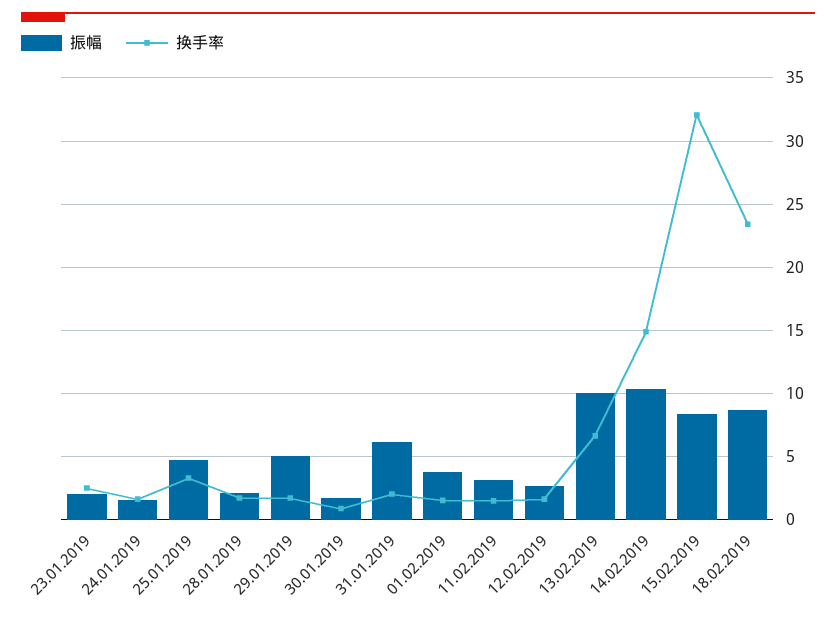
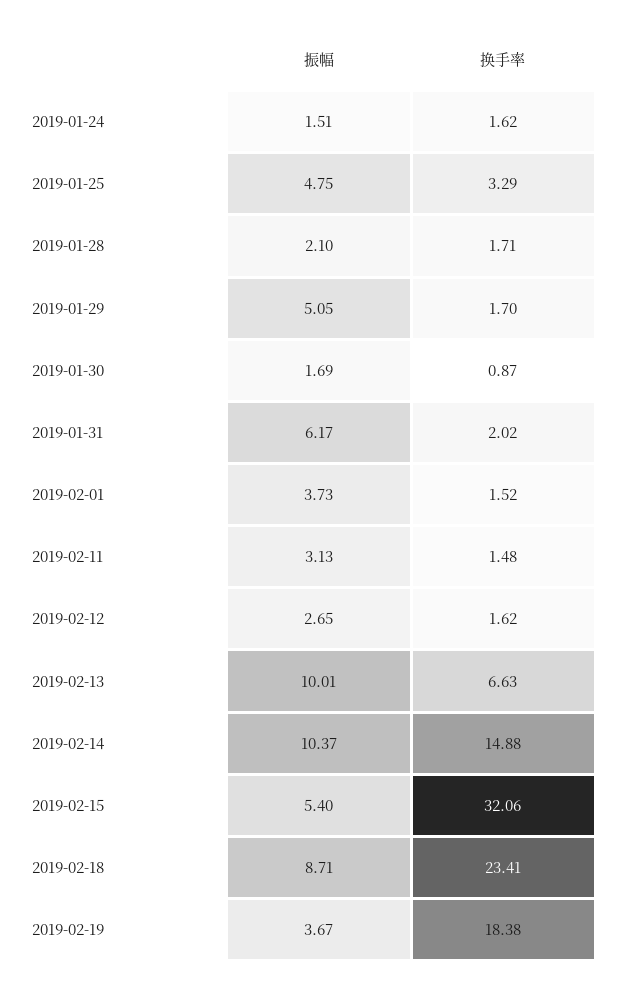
振幅, 23.01.2019: 2 -> none
换手率, 23.01.2019: 2.5 -> none
振幅, 15.02.2019: 8.5 -> 5.4
振幅, 2019-02-19: none -> 3.67
换手率, 2019-02-19: none -> 18.38

